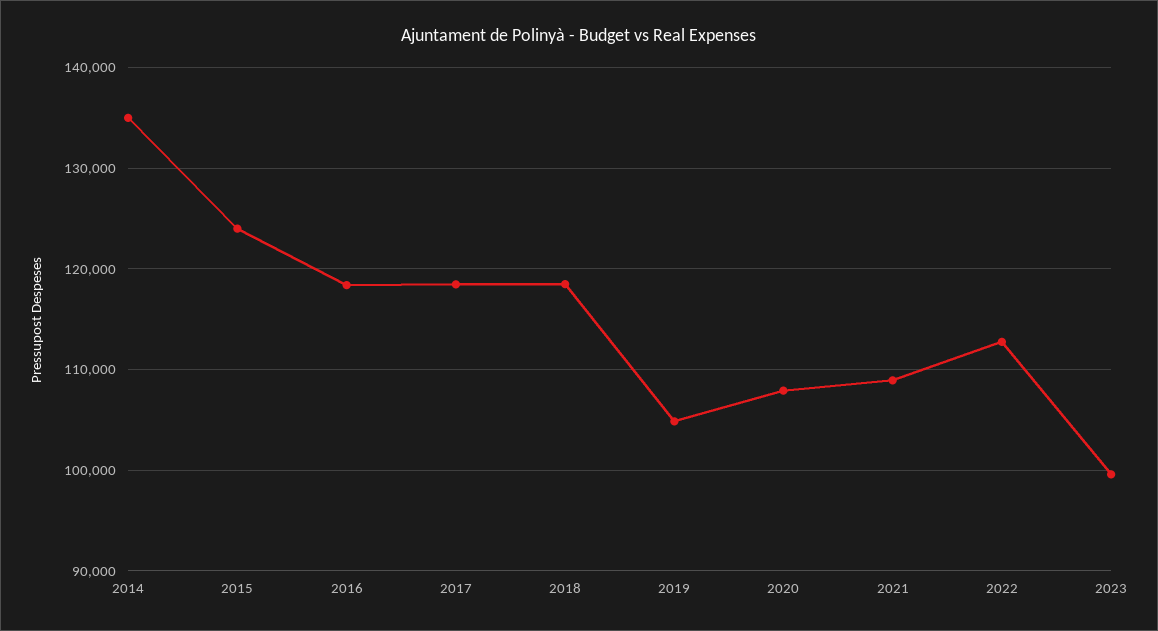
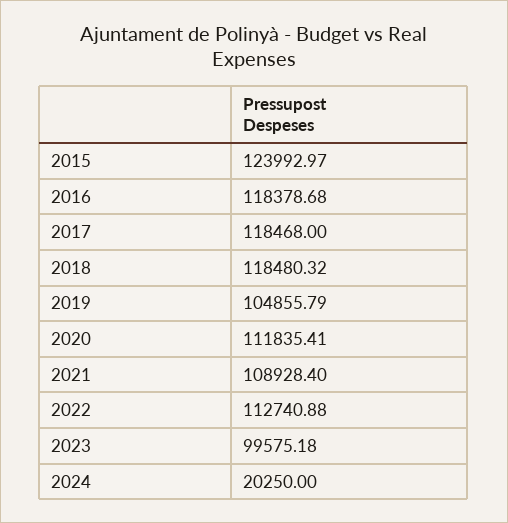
2014: 135000 -> none
2020: 108000 -> 111835.41
2024: none -> 20250

